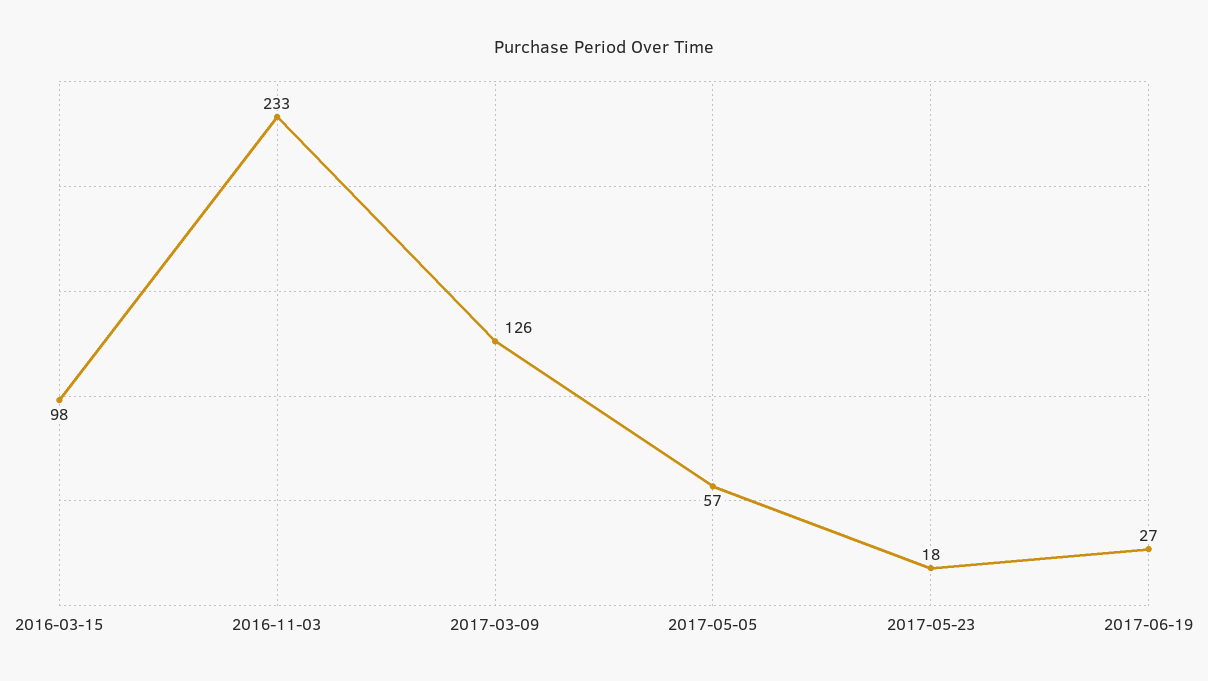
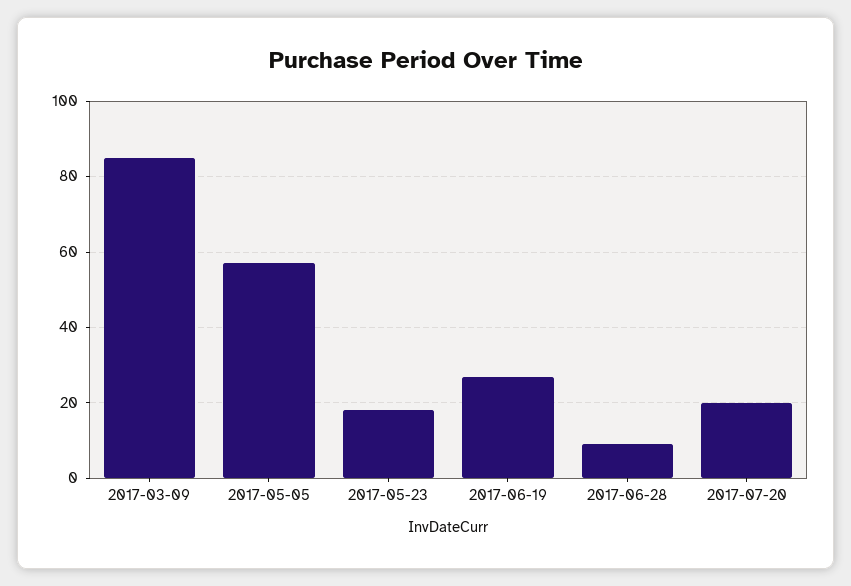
2016-03-15: 98 -> none
2016-11-03: 233 -> none
2017-03-09: 126 -> 85
2017-06-28: none -> 10
2017-07-20: none -> 20

